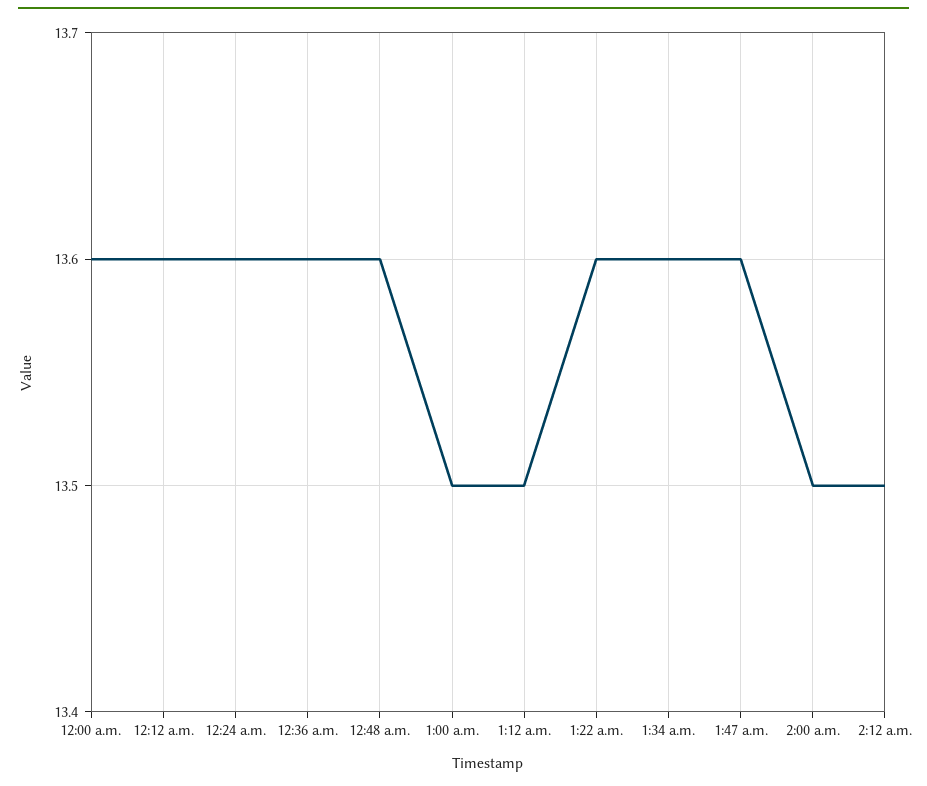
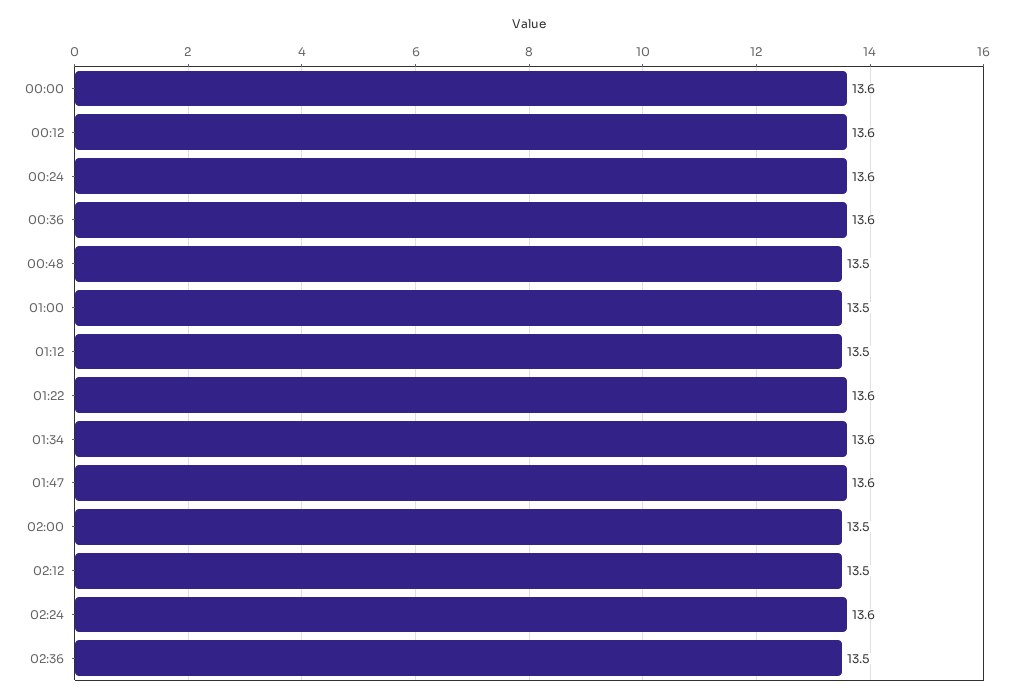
12:48 a.m.: 13.6 -> 13.5
02:24: none -> 13.6
02:36: none -> 13.5

